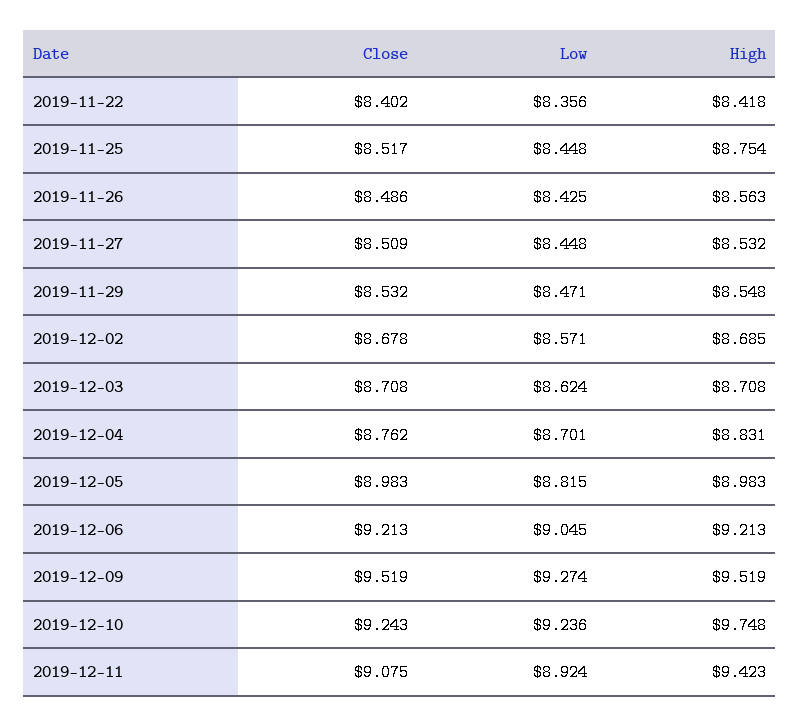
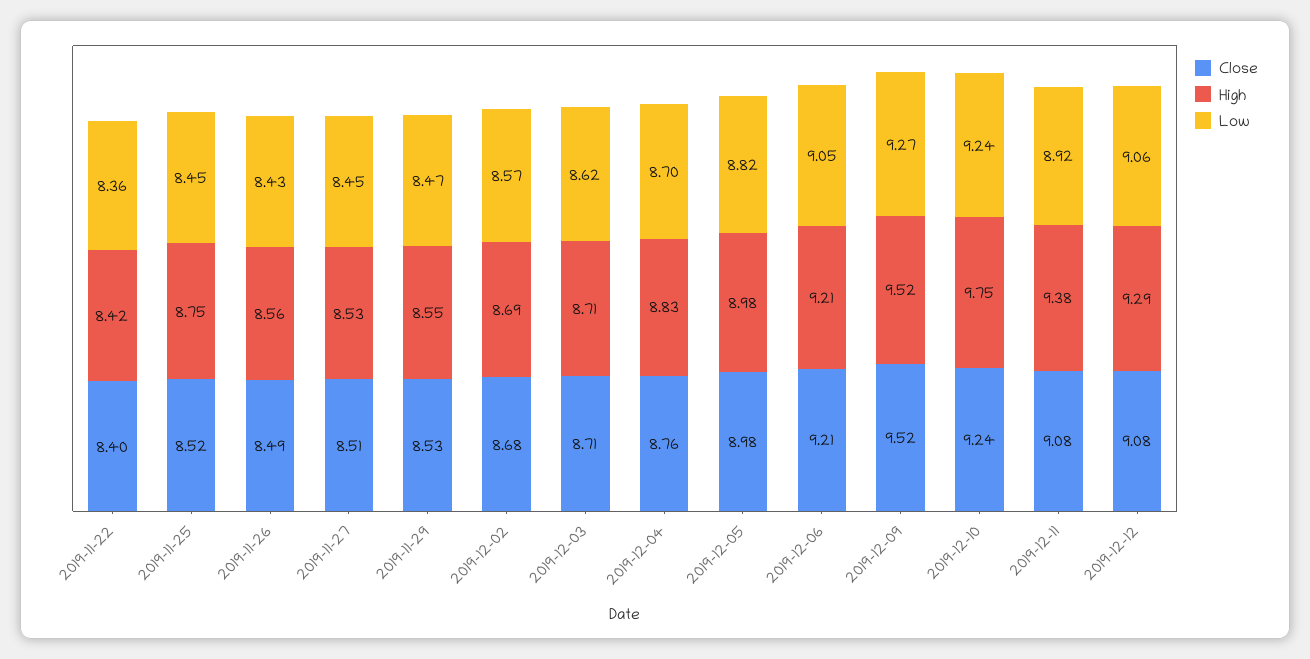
High, 2019-12-11: 9.423 -> 9.38
Close, 2019-12-12: none -> 9.08
High, 2019-12-12: none -> 9.29
Low, 2019-12-12: none -> 9.06

